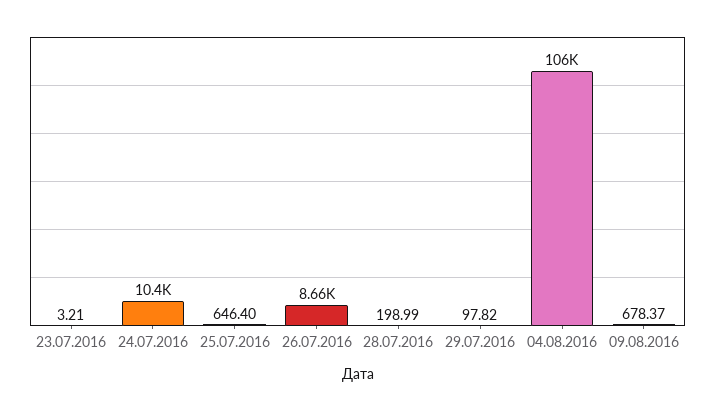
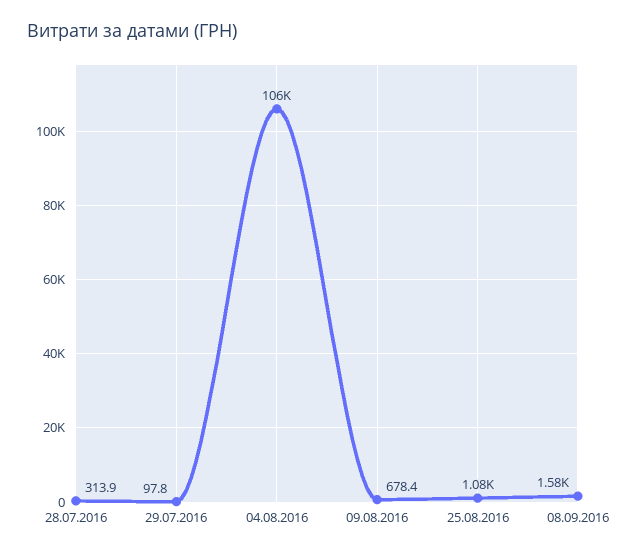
23.07.2016: 3.21 -> none
24.07.2016: 10400 -> none
25.07.2016: 646.4 -> none
26.07.2016: 8660 -> none
28.07.2016: 198.99 -> 313.9
25.08.2016: none -> 1080
08.09.2016: none -> 1580

